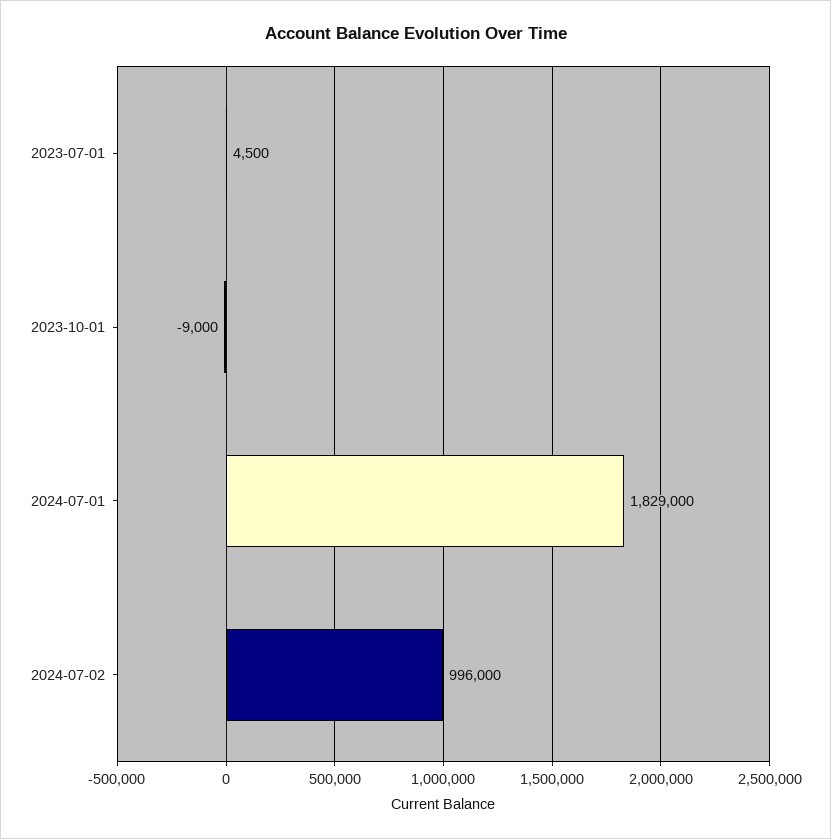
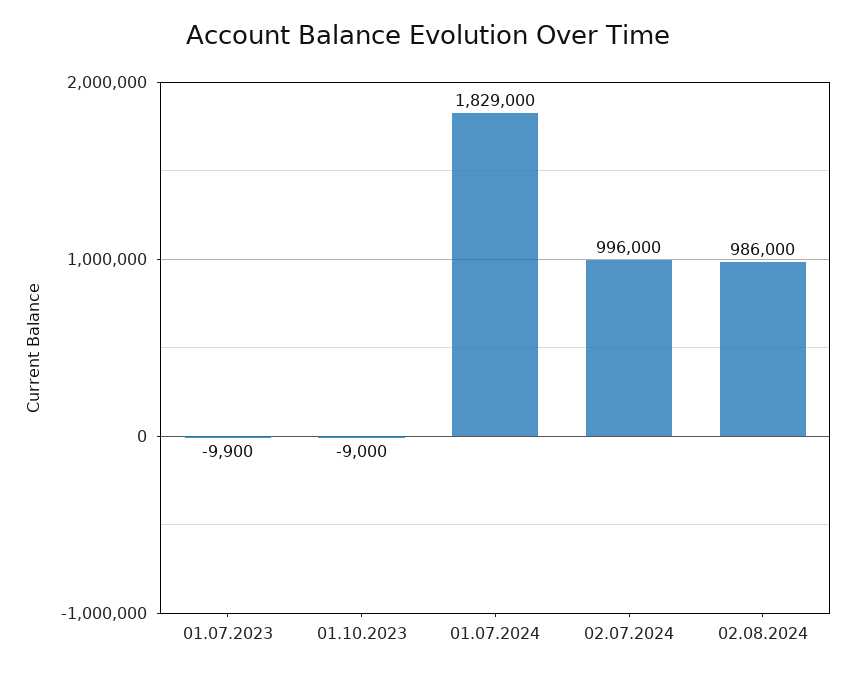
2023-07-01: 4500 -> -9900
02.08.2024: none -> 986000

